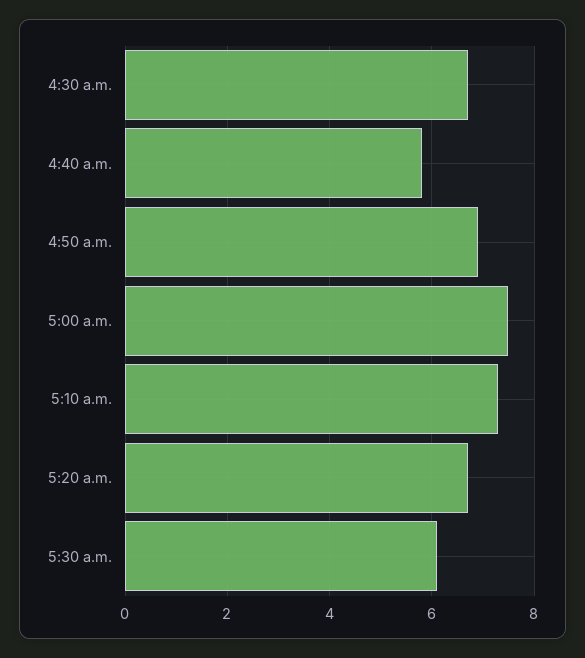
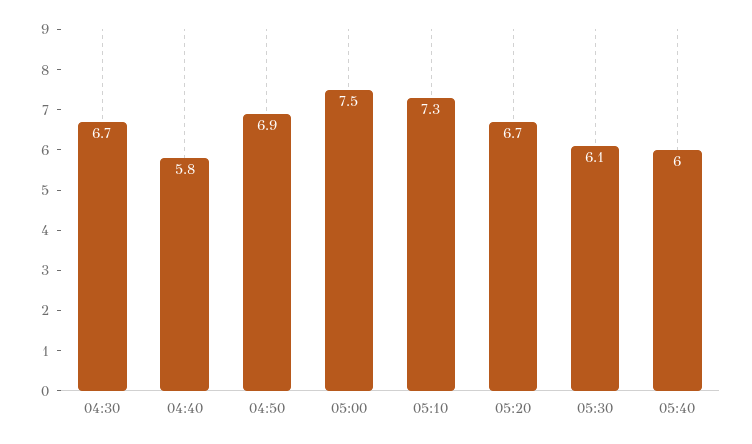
05:40: none -> 6

